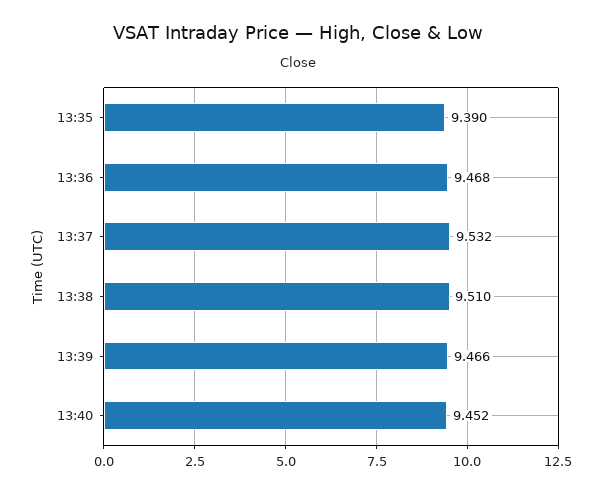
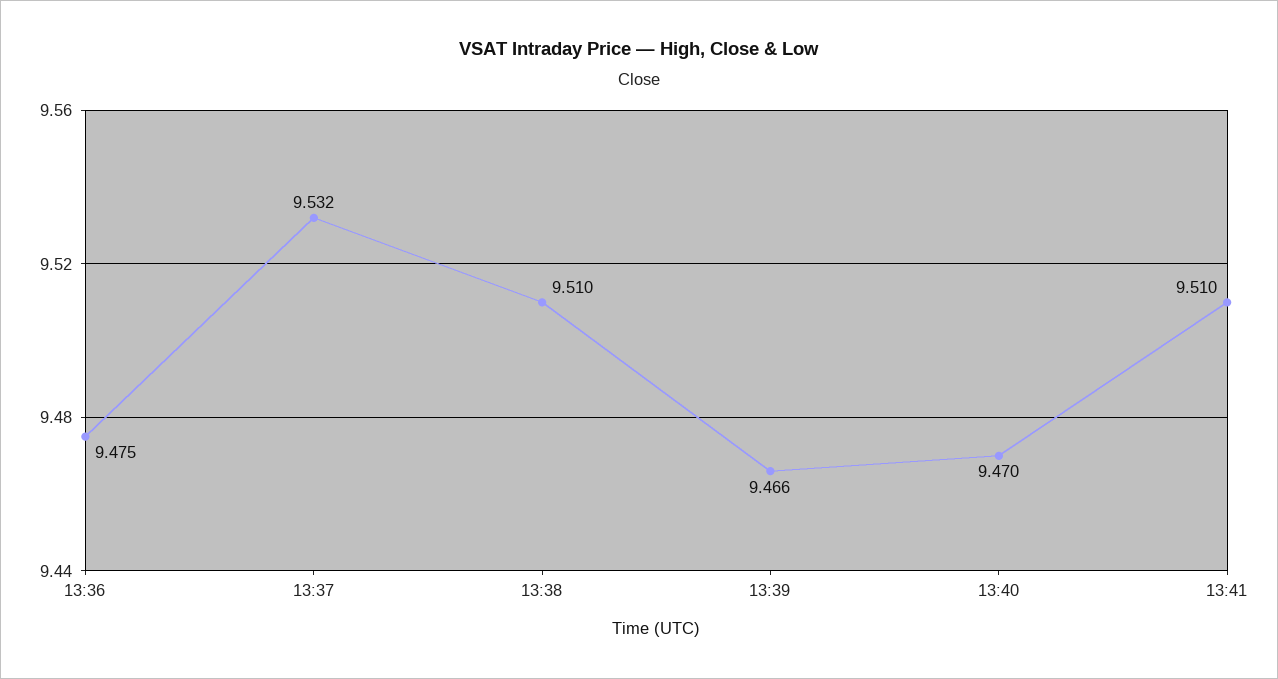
13:35: 9.39 -> none
13:36: 9.468 -> 9.475
13:40: 9.452 -> 9.47
13:41: none -> 9.51

